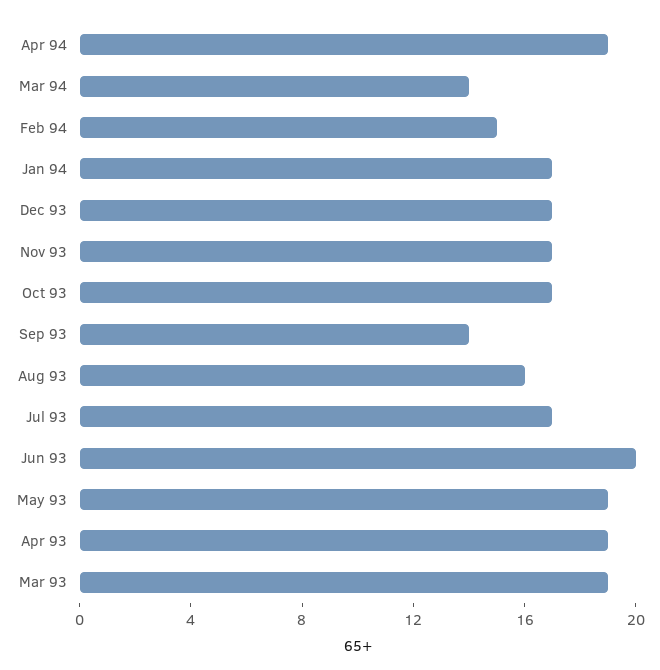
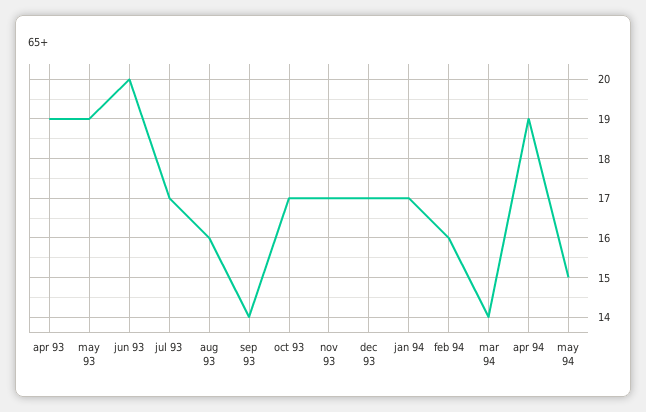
Feb 94: 15 -> 16
Mar 93: 19 -> none
may 94: none -> 15

